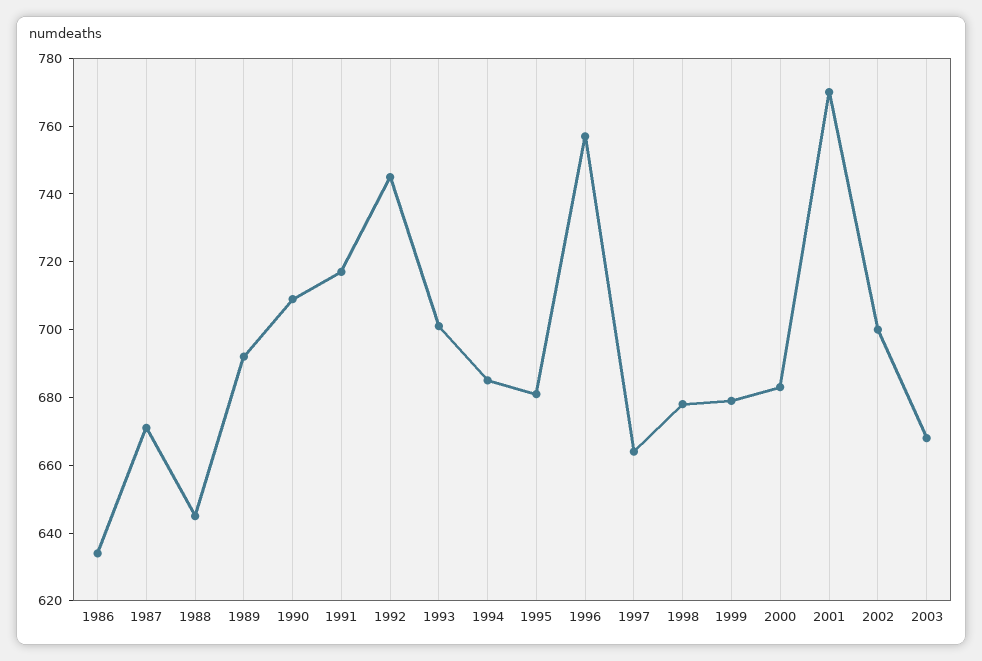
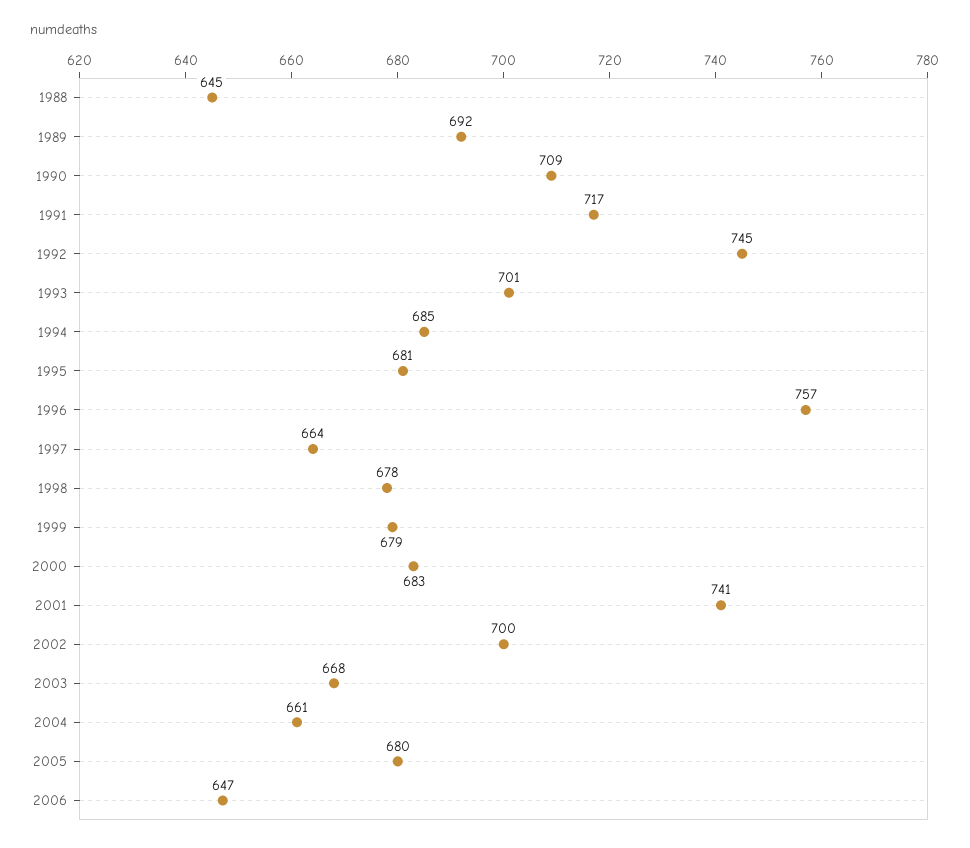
1986: 635 -> none
1987: 670 -> none
2001: 770 -> 741
2004: none -> 661
2005: none -> 680
2006: none -> 647

